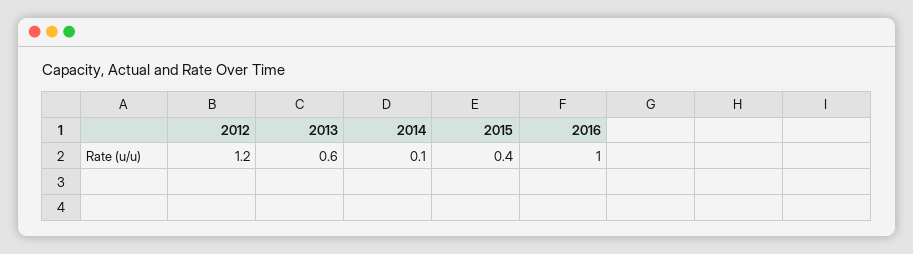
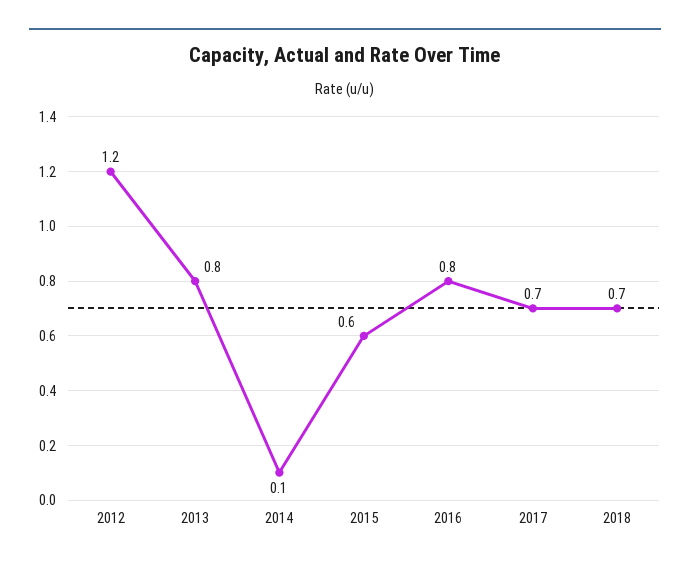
2013: 0.6 -> 0.8
2015: 0.4 -> 0.6
2016: 1 -> 0.8
2017: none -> 0.7
2018: none -> 0.7

